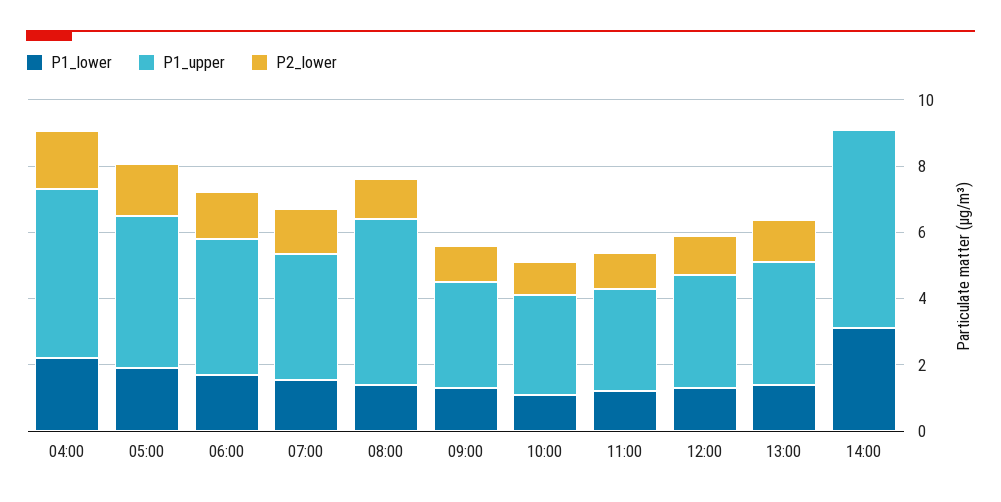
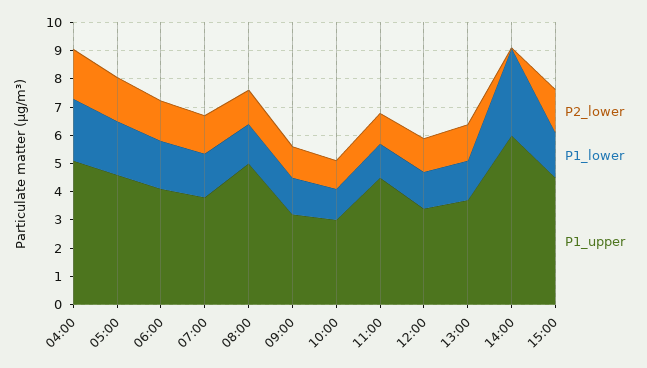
P1_upper, 11:00: 3 -> 4.5
P2_lower, 15:00: none -> 1.5
P1_lower, 15:00: none -> 1.5
P1_upper, 15:00: none -> 4.5

